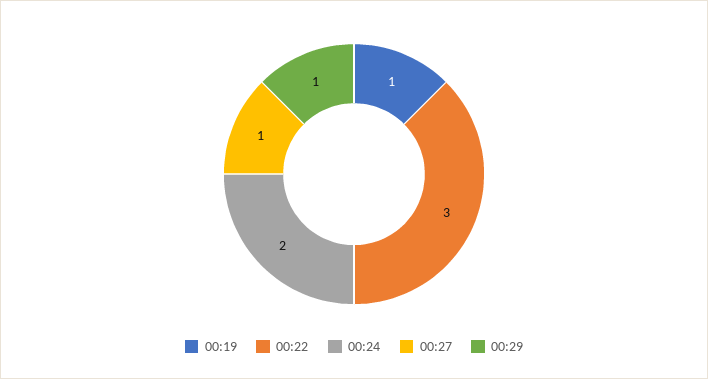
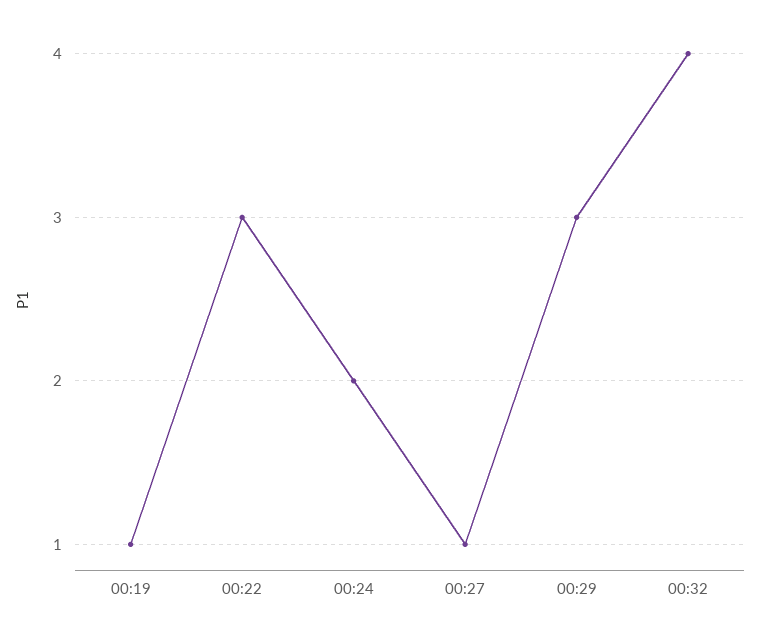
00:29: 1 -> 3
00:32: none -> 4

